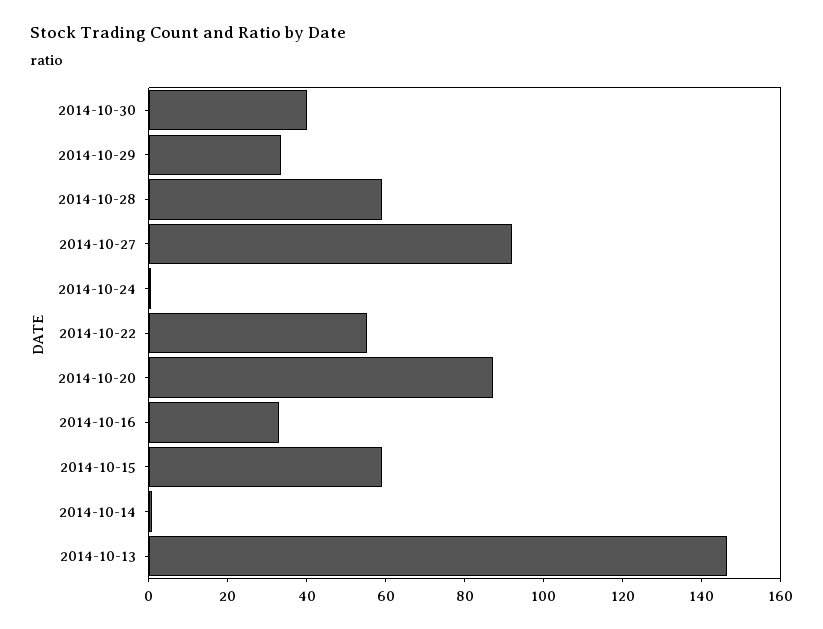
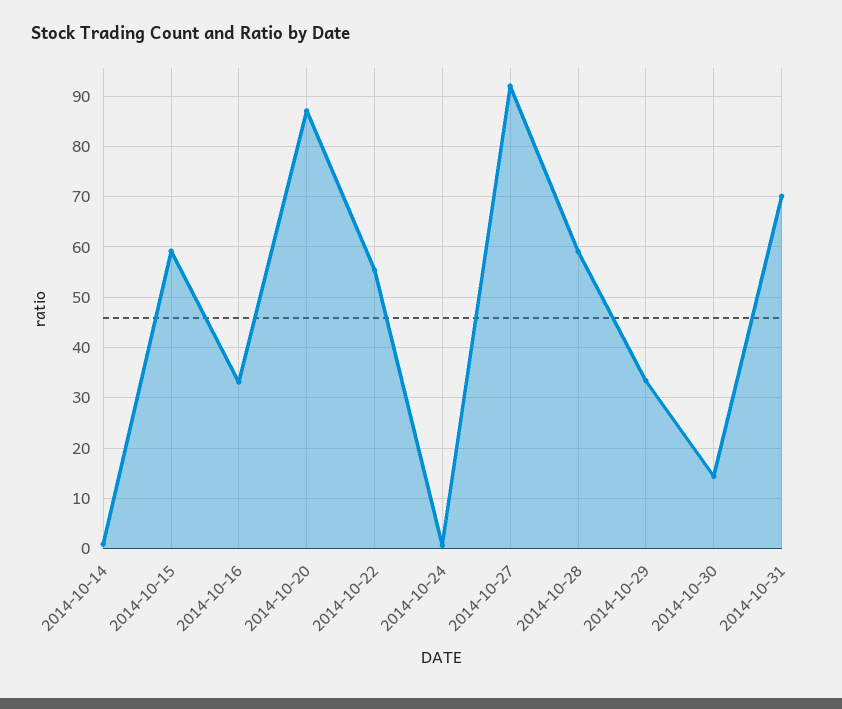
2014-10-30: 40 -> 14
2014-10-13: 145 -> none
2014-10-31: none -> 70

